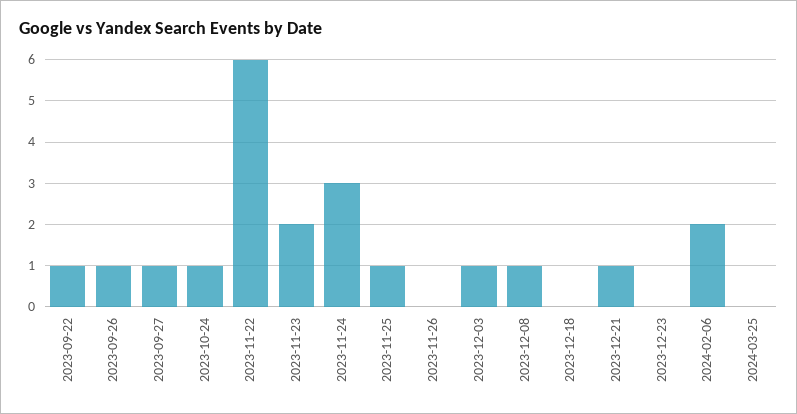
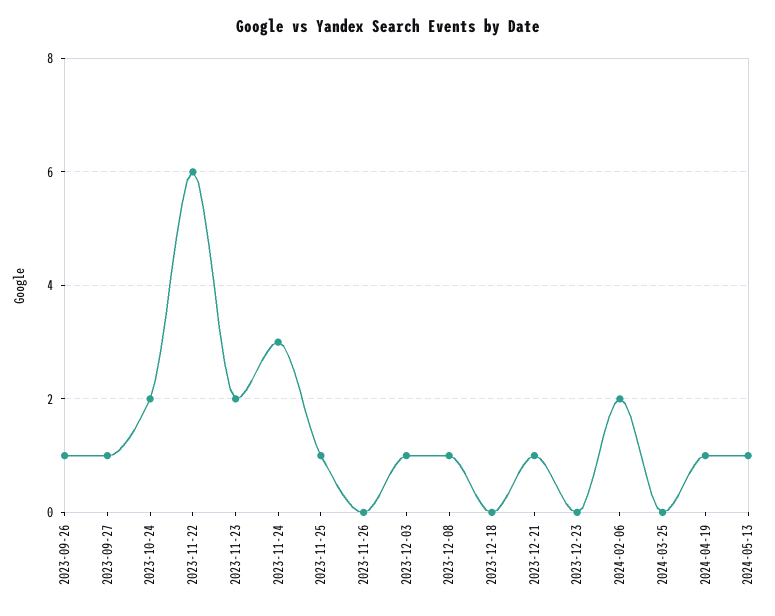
2023-09-22: 1 -> none
2023-10-24: 1 -> 2
2024-04-19: none -> 1
2024-05-13: none -> 1

